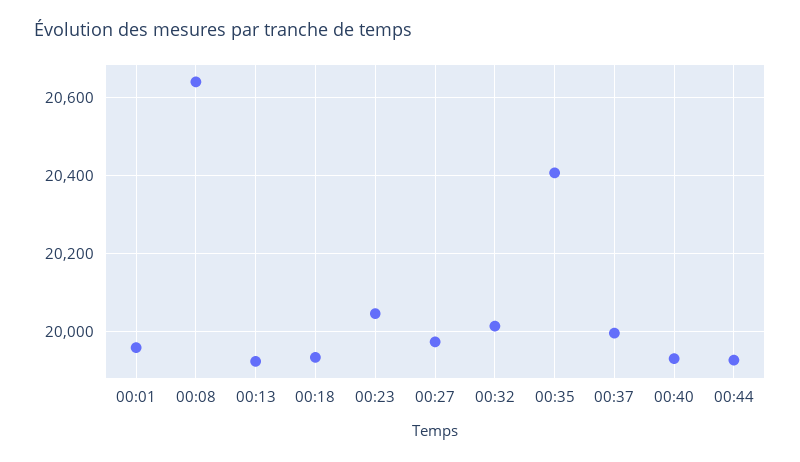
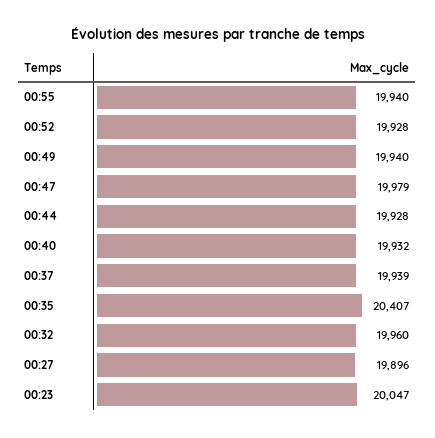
00:01: 19960 -> none
00:08: 20640 -> none
00:13: 19920 -> none
00:18: 19940 -> none
00:27: 19980 -> 19896
00:32: 20020 -> 19960
00:37: 20000 -> 19939
00:55: none -> 19940
00:52: none -> 19928
00:49: none -> 19940
00:47: none -> 19979

